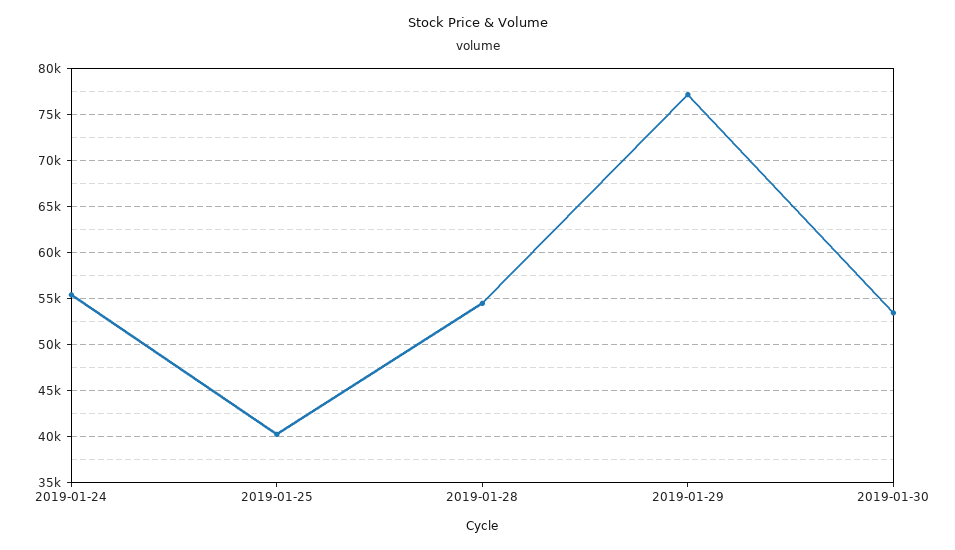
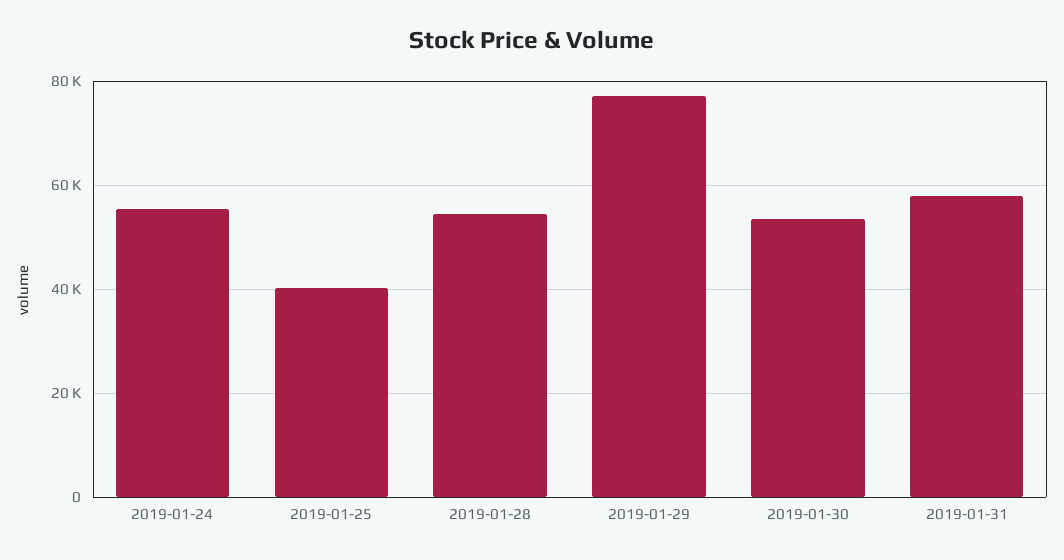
2019-01-31: none -> 58000

